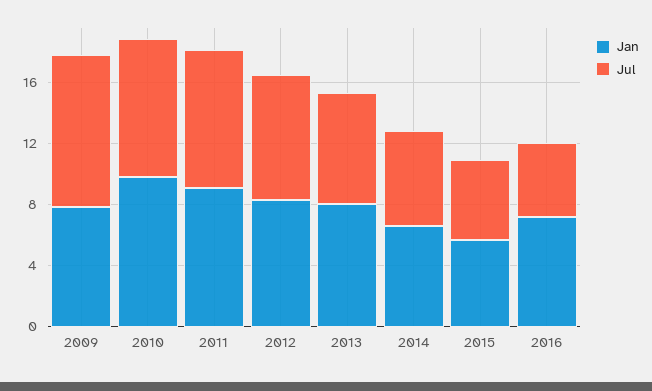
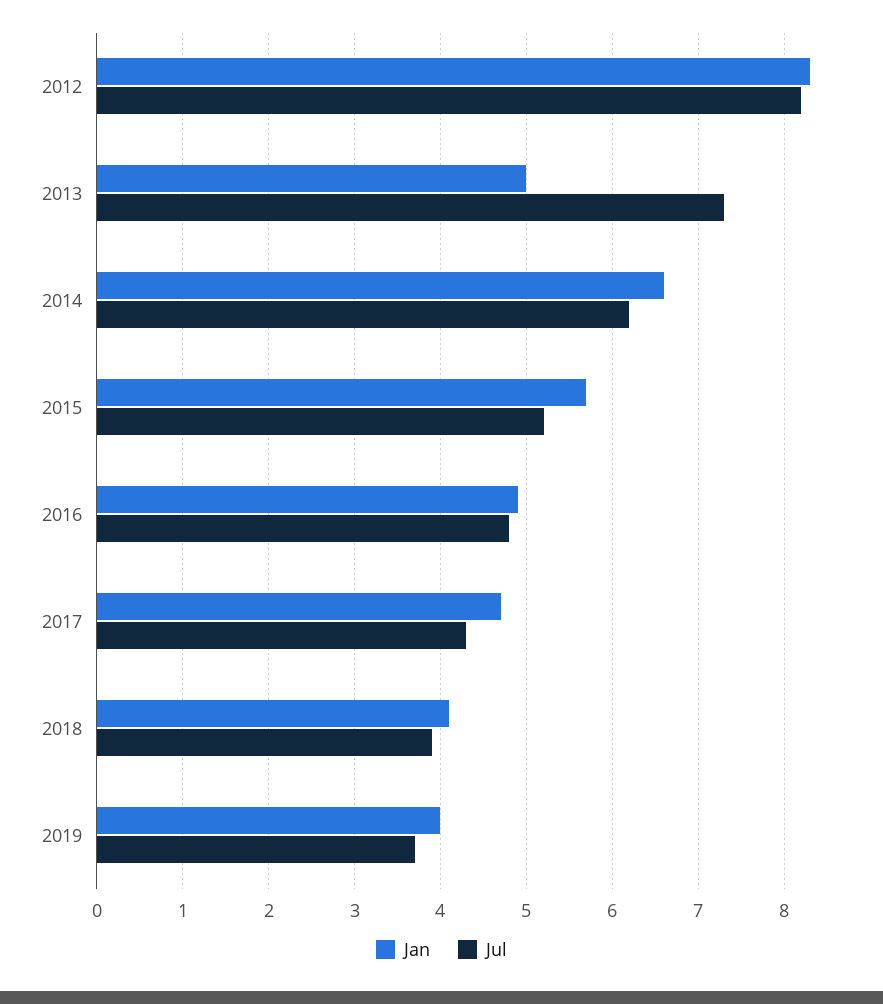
Jan, 2009: 8 -> none
Jul, 2009: 10 -> none
Jan, 2010: 10 -> none
Jul, 2010: 9 -> none
Jan, 2011: 9 -> none
Jul, 2011: 9 -> none
Jan, 2013: 8 -> 5
Jan, 2016: 7 -> 4.9
Jan, 2017: none -> 4.7
Jul, 2017: none -> 4.3
Jan, 2018: none -> 4.1
Jul, 2018: none -> 3.9
Jan, 2019: none -> 4
Jul, 2019: none -> 3.7

